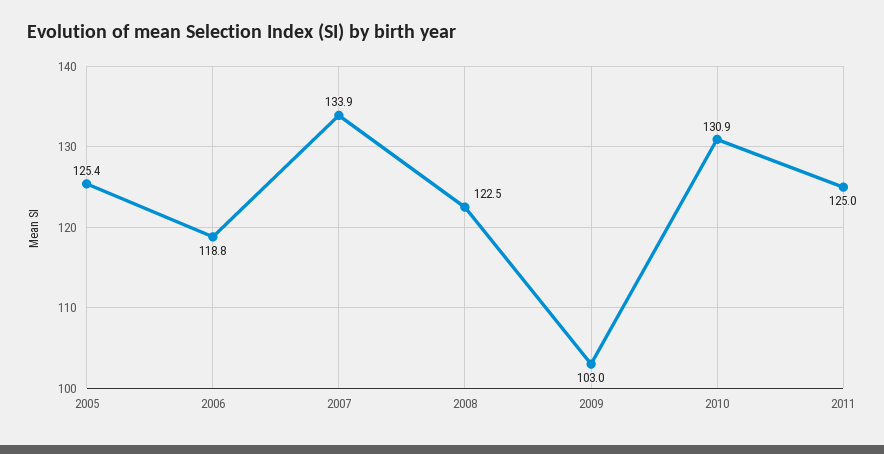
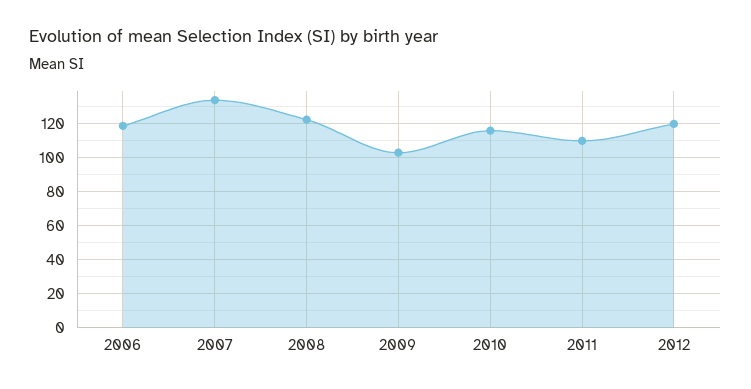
2005: 125.4 -> none
2010: 130.9 -> 115
2011: 125 -> 110
2012: none -> 120

